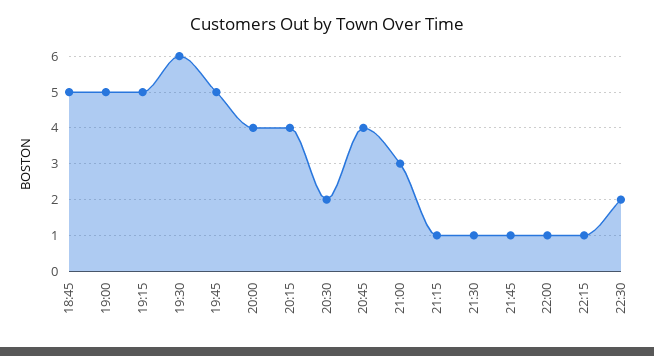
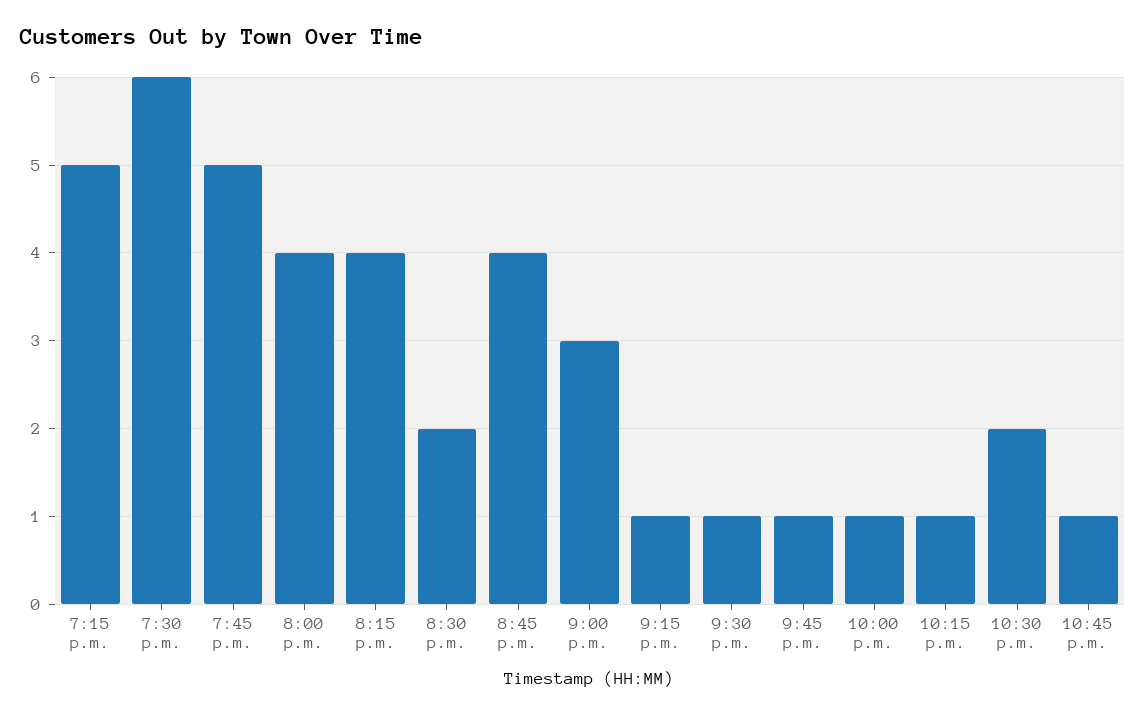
18:45: 5 -> none
19:00: 5 -> none
10:45 p.m.: none -> 1

